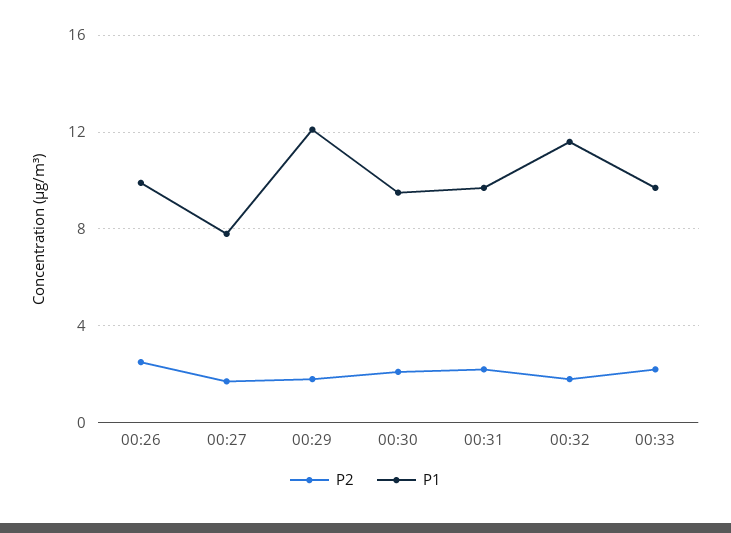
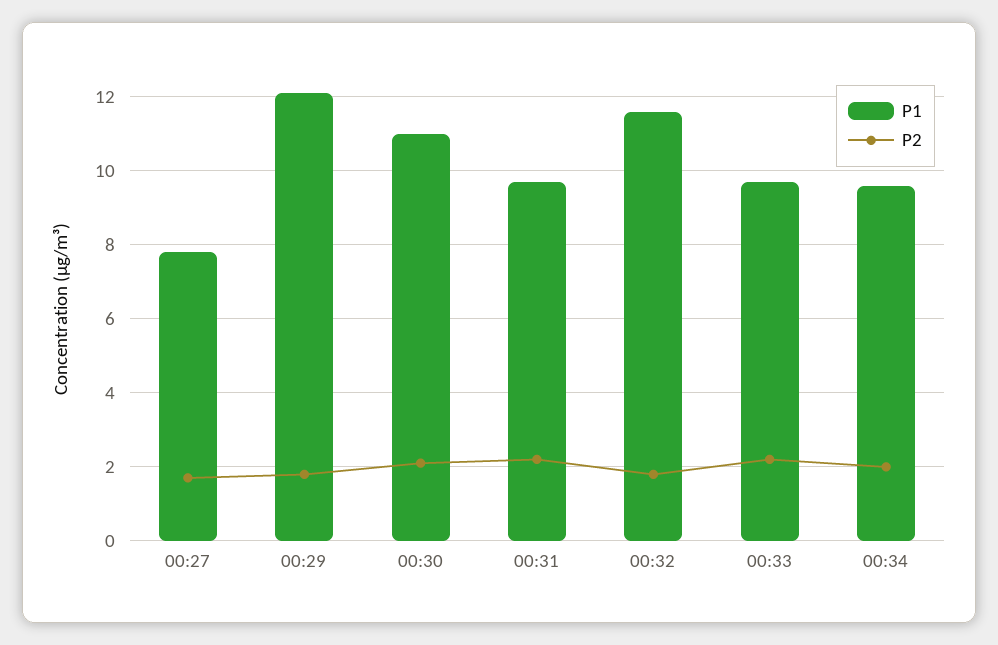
P2, 00:26: 2.5 -> none
P1, 00:26: 10 -> none
P1, 00:30: 9.5 -> 11
P1, 00:34: none -> 9.5
P2, 00:34: none -> 2

